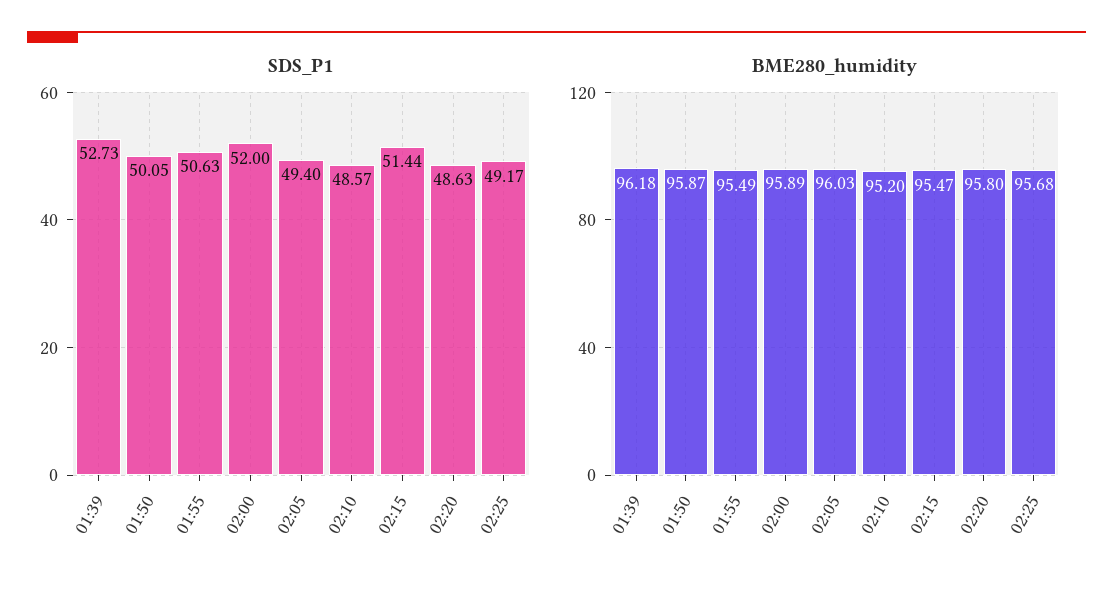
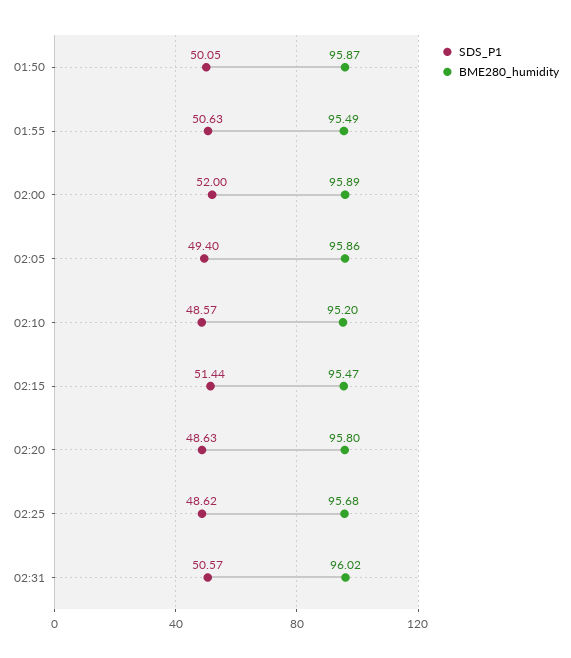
SDS_P1, 01:39: 52.73 -> none
SDS_P1, 02:25: 49.17 -> 48.62
BME280_humidity, 01:39: 96.18 -> none
BME280_humidity, 02:05: 96.03 -> 95.86
SDS_P1, 02:31: none -> 50.57
BME280_humidity, 02:31: none -> 96.02

